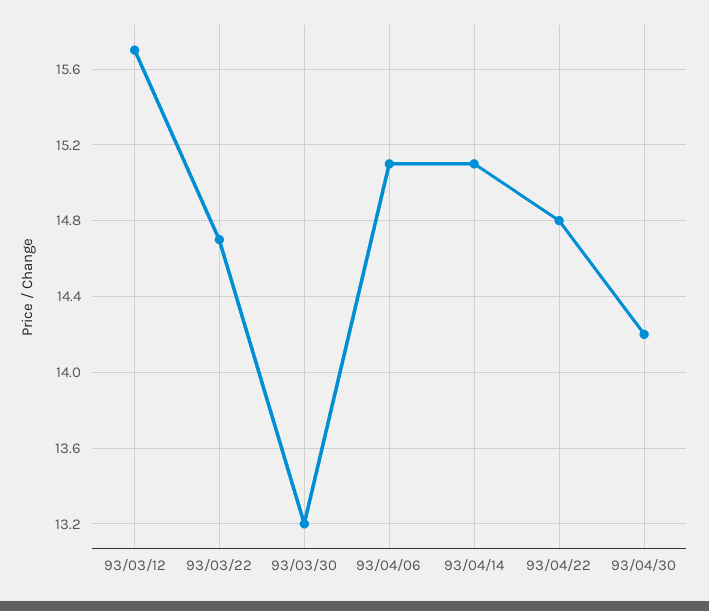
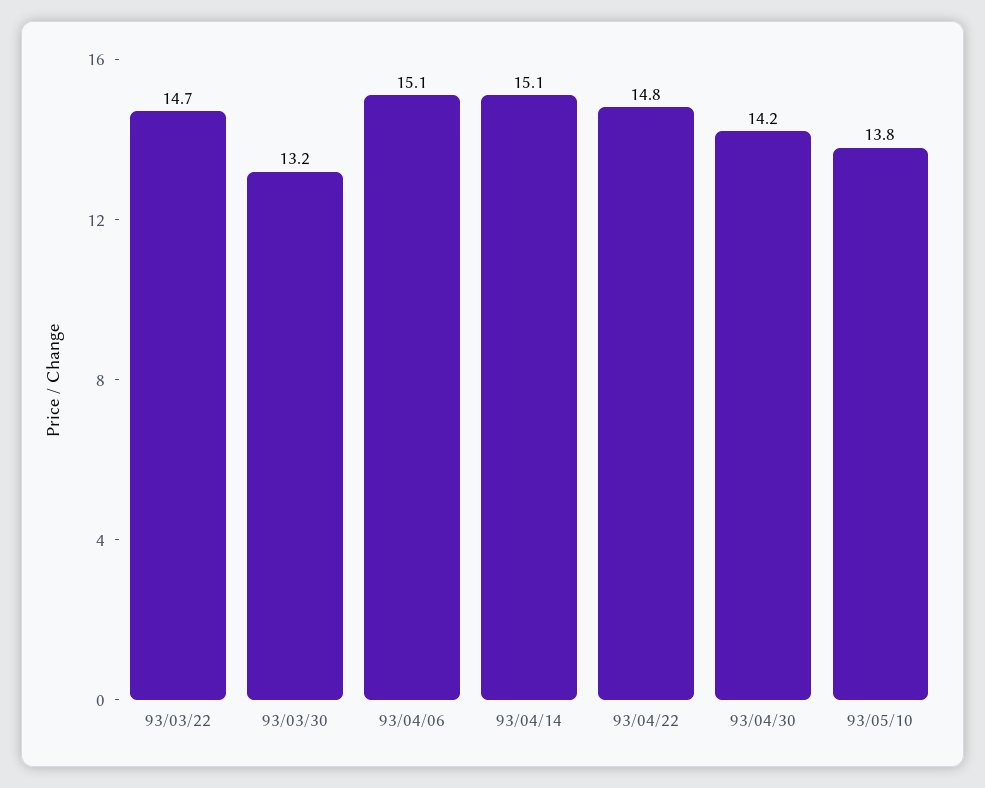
93/03/12: 15.7 -> none
93/05/10: none -> 13.8

